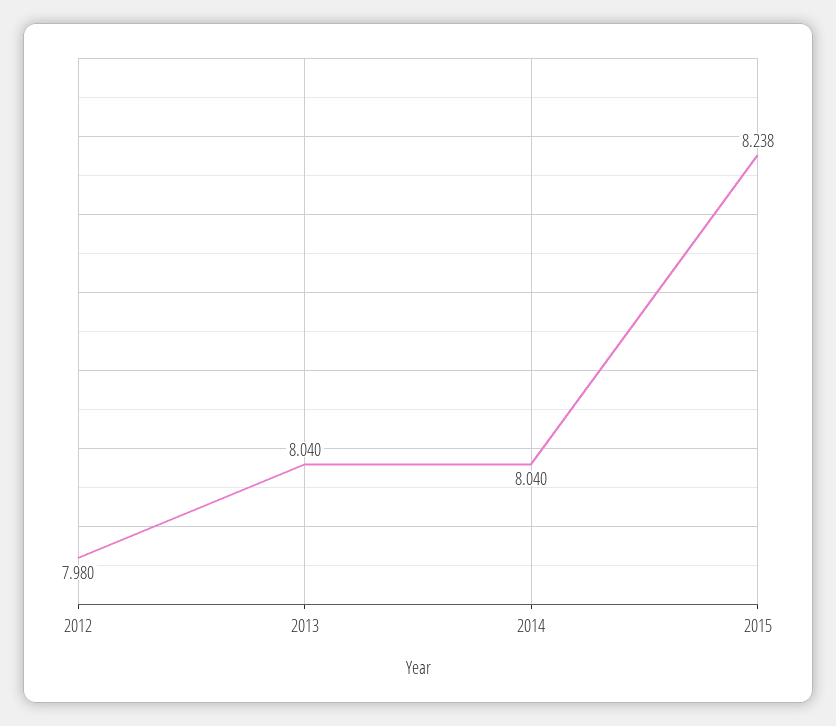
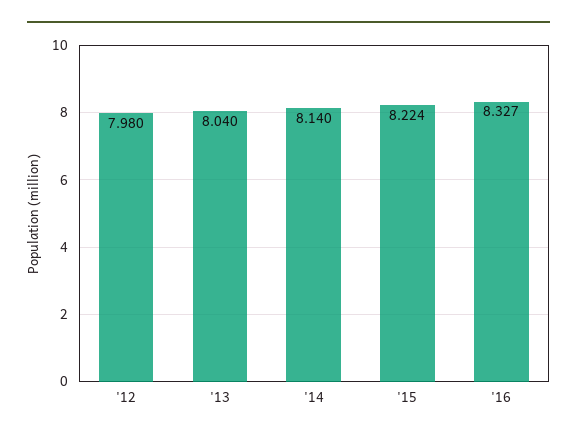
2014: 8.04 -> 8.14
2015: 8.238 -> 8.224
'16: none -> 8.327

